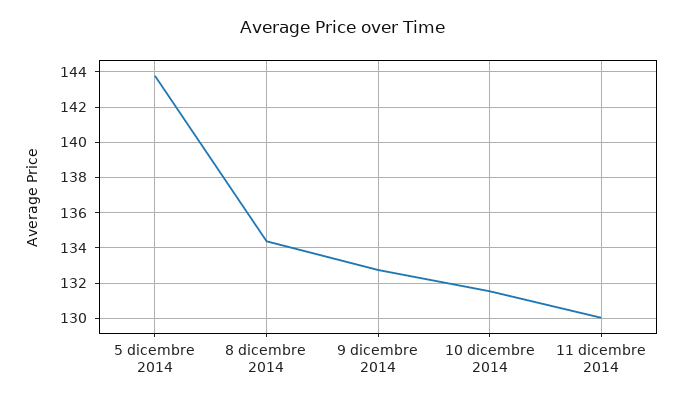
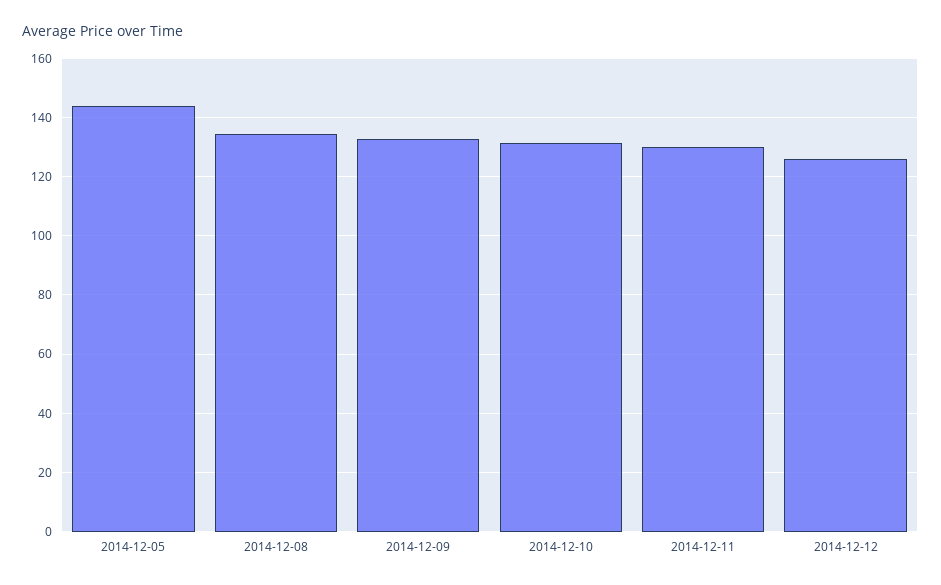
2014-12-12: none -> 125

